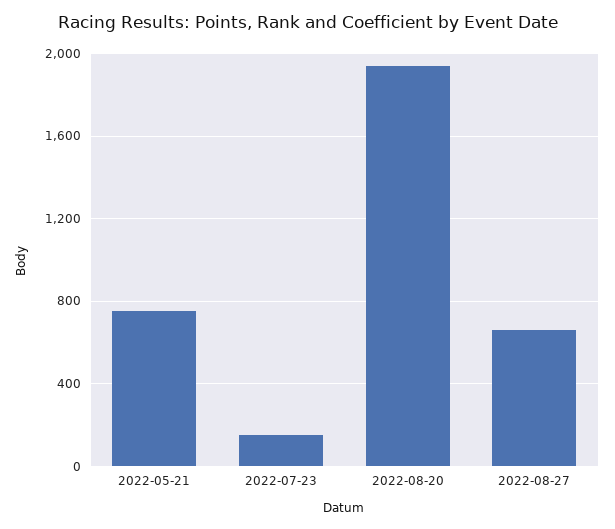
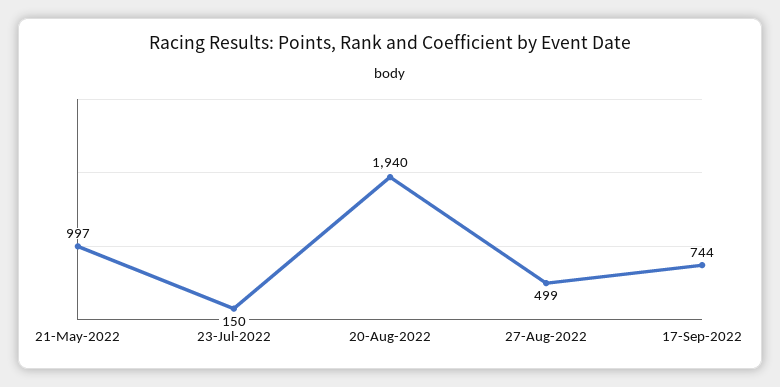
2022-05-21: 750 -> 997
2022-08-27: 650 -> 499
17-Sep-2022: none -> 744

